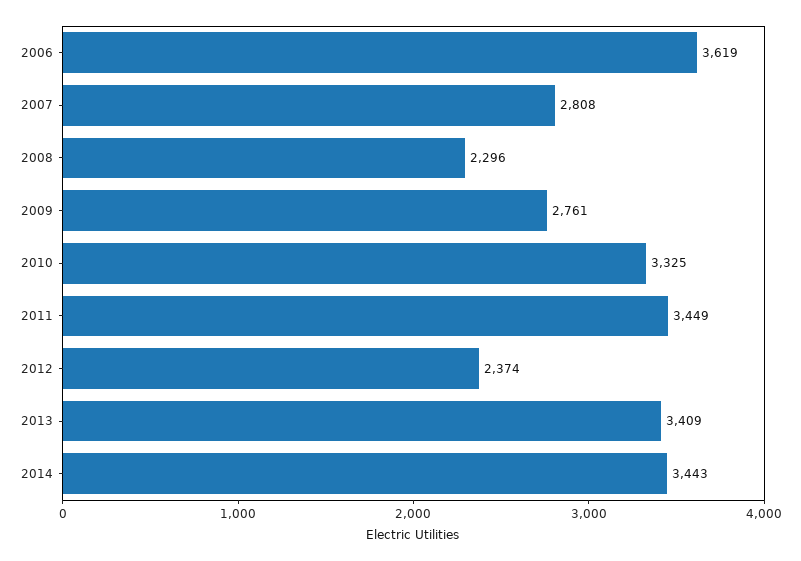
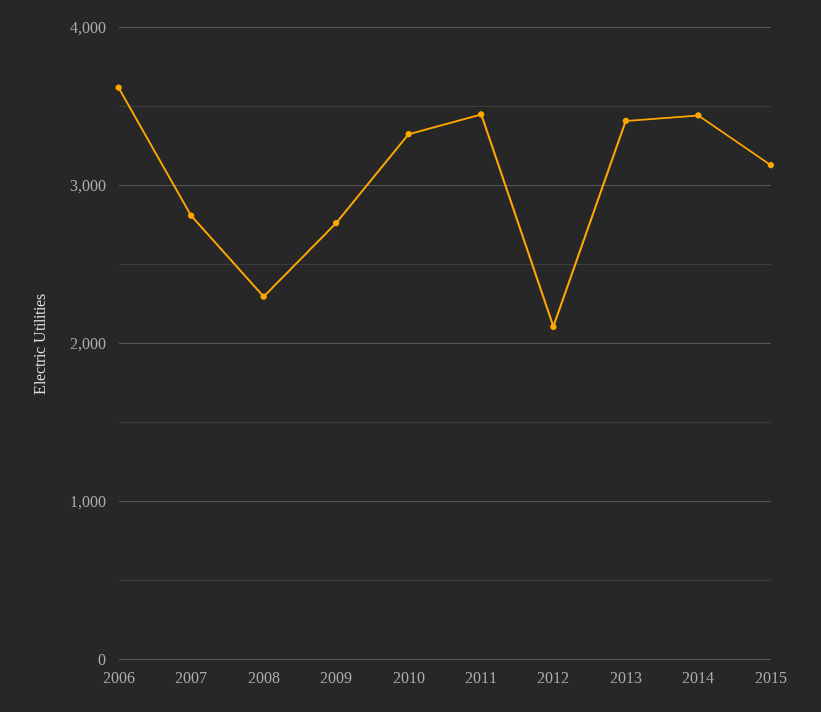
2012: 2374 -> 2100
2015: none -> 3100

